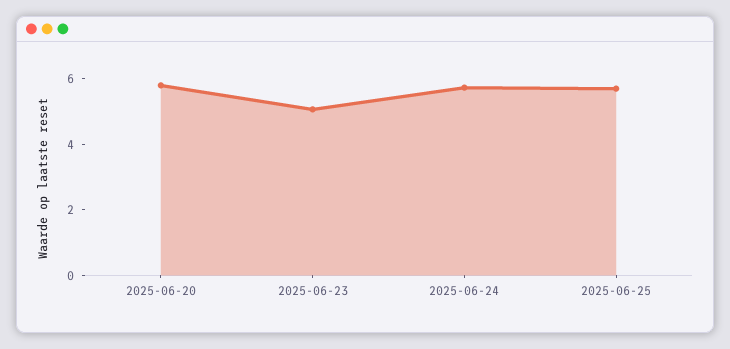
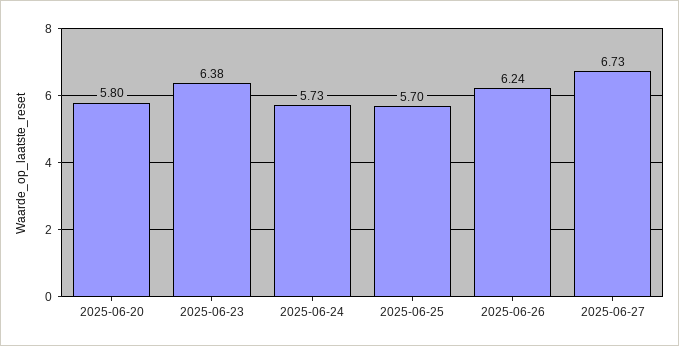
2025-06-23: 5 -> 6.38
2025-06-26: none -> 6.24
2025-06-27: none -> 6.73

